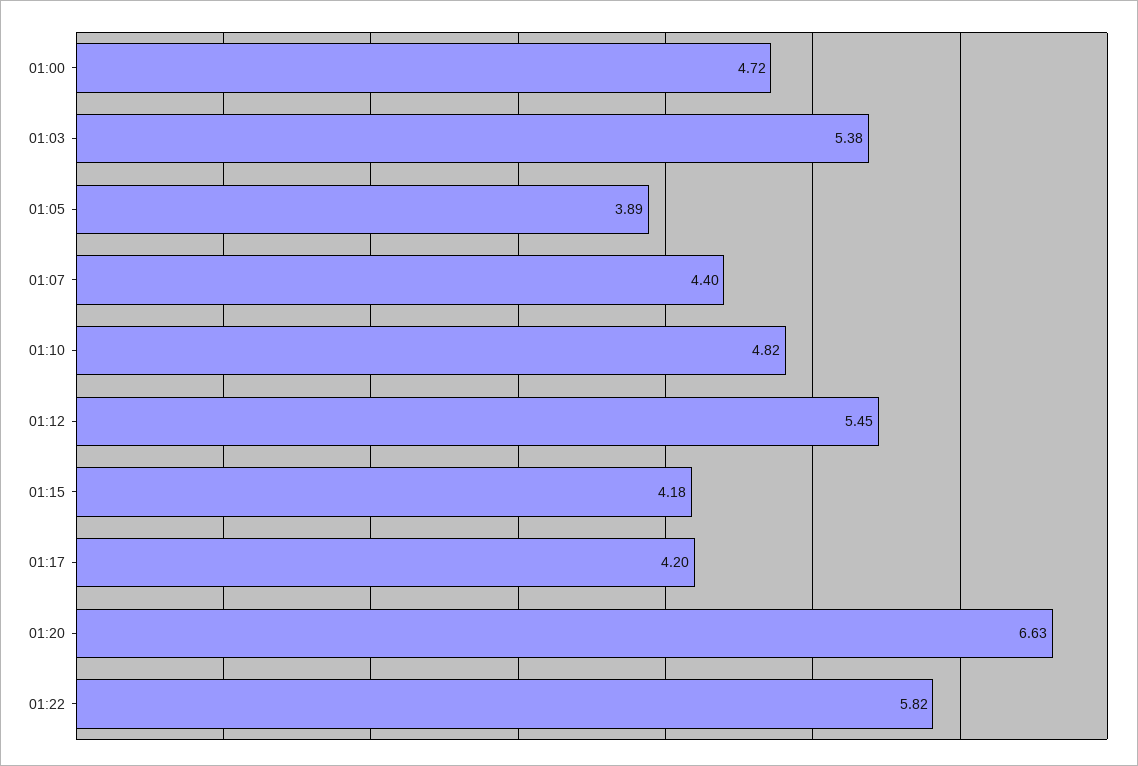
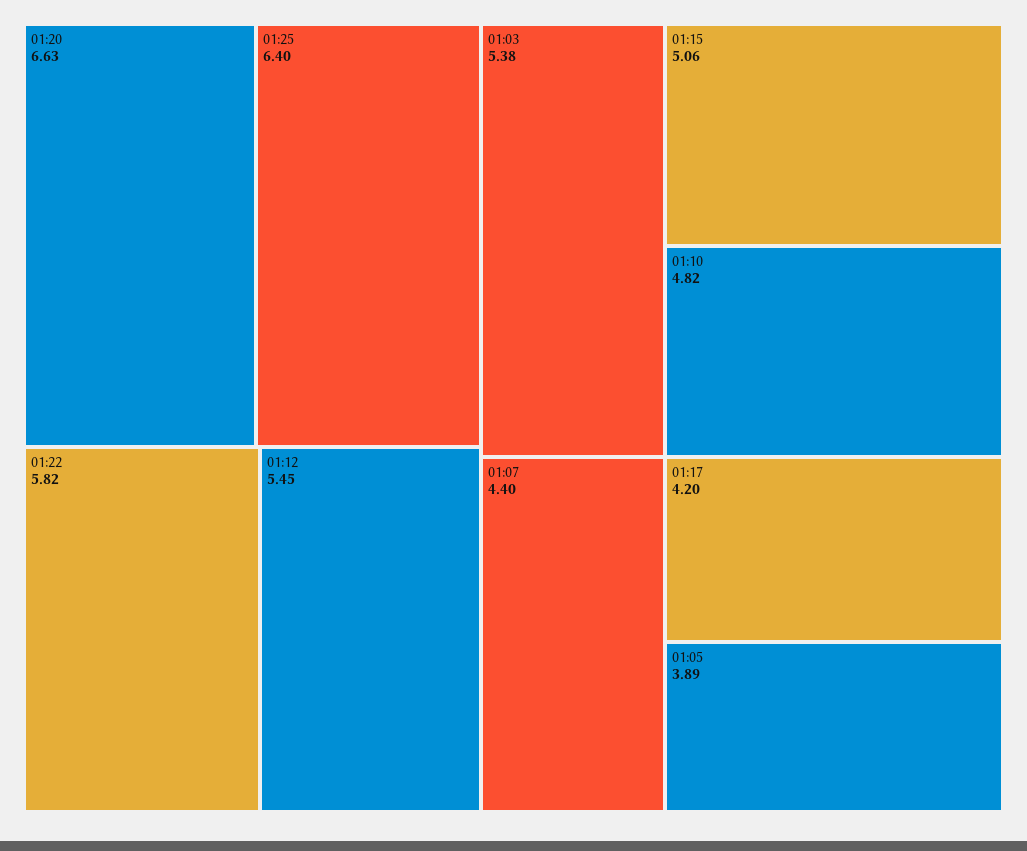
01:00: 4.72 -> none
01:15: 4.18 -> 5.06
01:25: none -> 6.4

